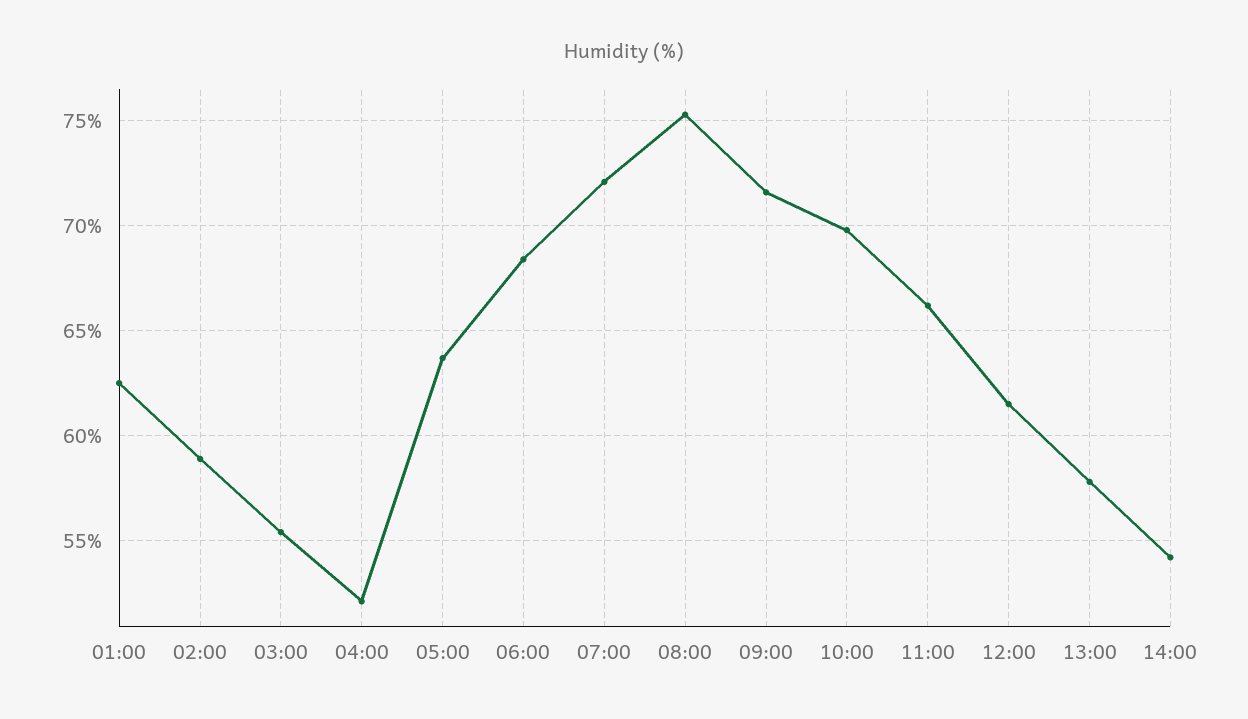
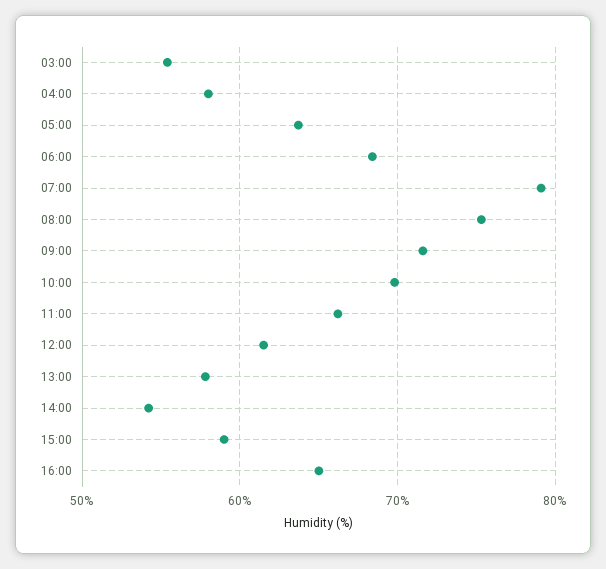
01:00: 62.5 -> none
02:00: 59 -> none
04:00: 52 -> 58
07:00: 72 -> 79
15:00: none -> 59
16:00: none -> 65

